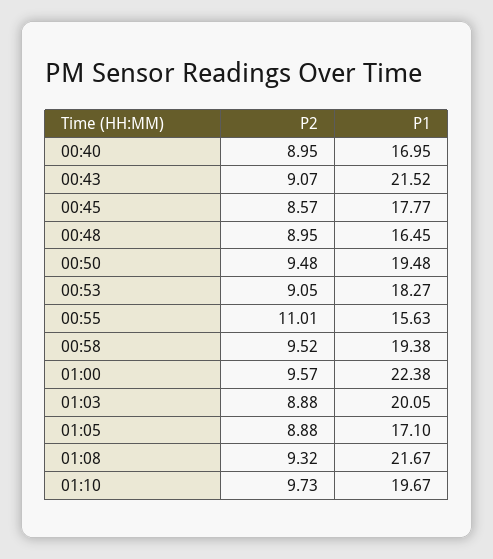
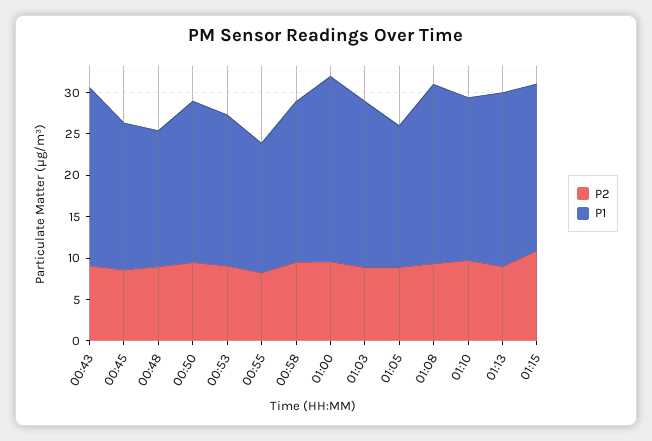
P2, 00:40: 8.95 -> none
P1, 00:40: 16.95 -> none
P2, 00:55: 11.01 -> 8
P2, 01:13: none -> 9
P1, 01:13: none -> 21
P2, 01:15: none -> 11
P1, 01:15: none -> 20

